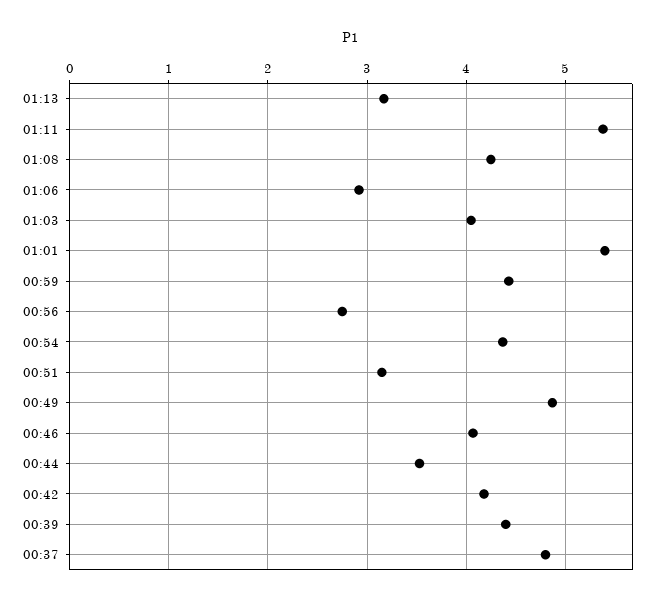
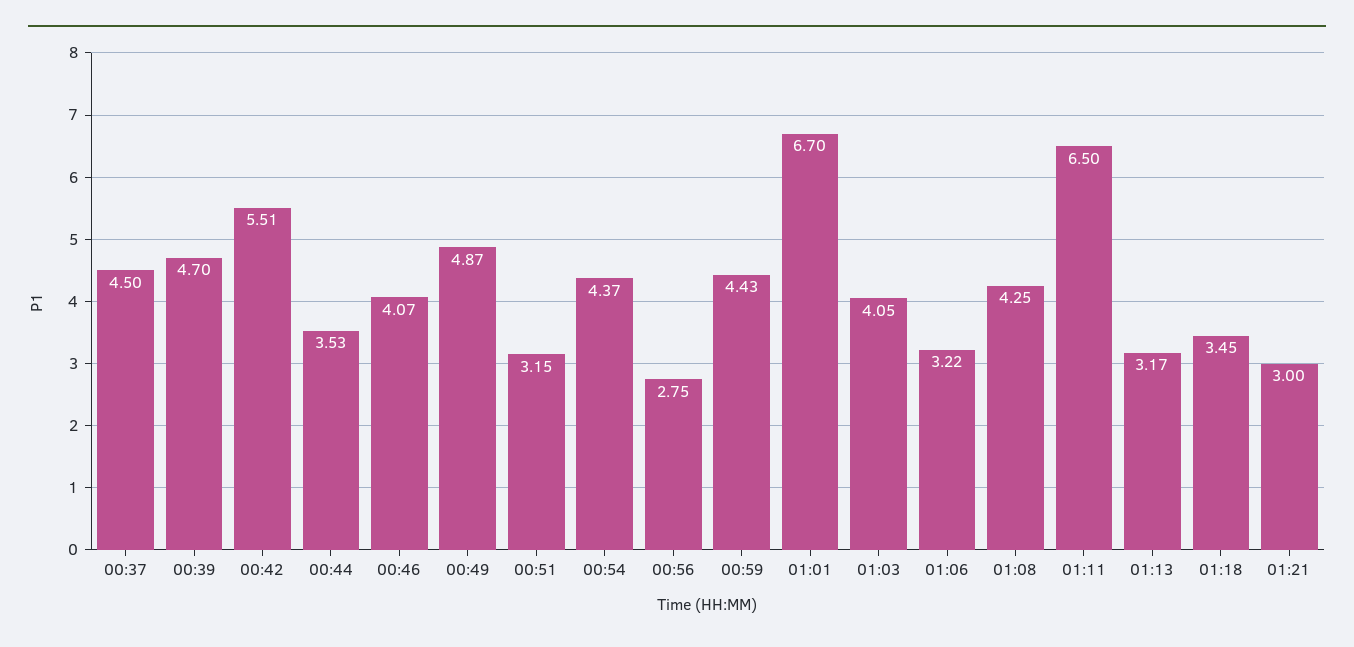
01:11: 5.4 -> 6.5
01:06: 2.9 -> 3.22
01:01: 5.4 -> 6.7
00:42: 4.2 -> 5.51
00:39: 4.4 -> 4.7
00:37: 4.8 -> 4.5
01:18: none -> 3.45
01:21: none -> 3

